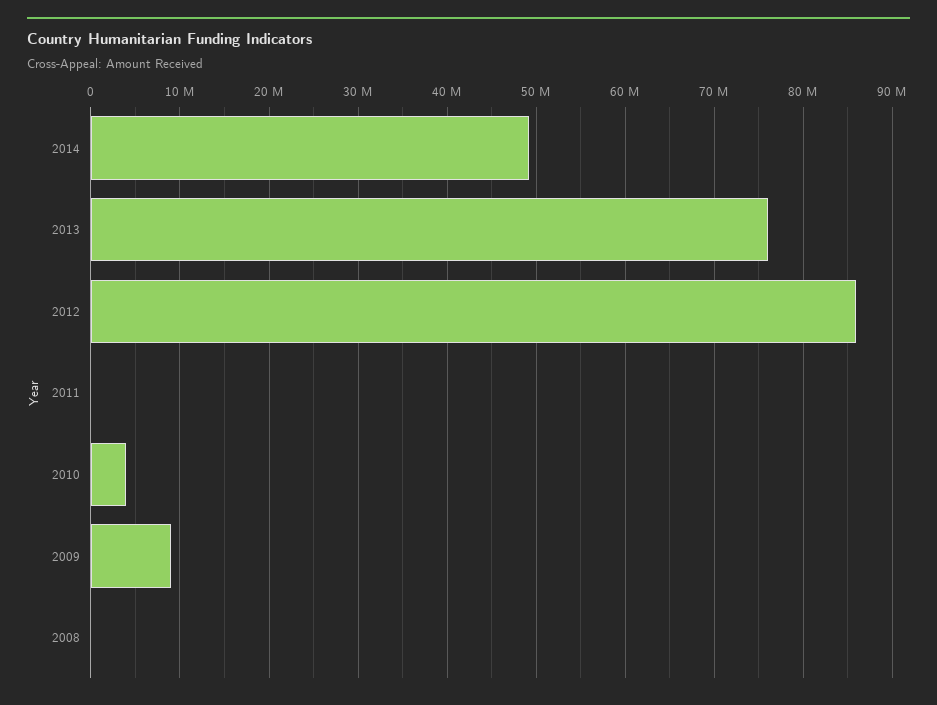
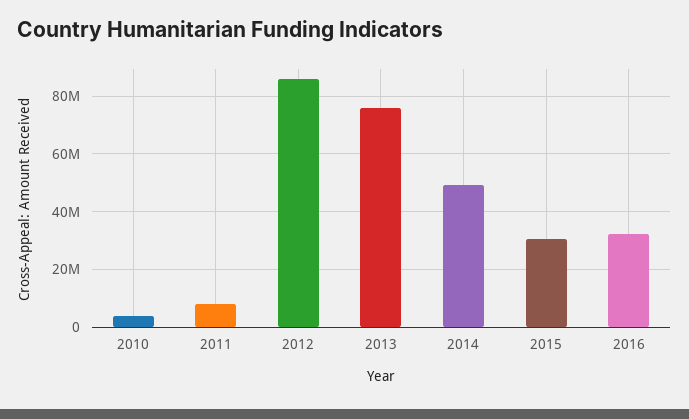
2011: 0 -> 7500000
2009: 9000000 -> none
2008: 0 -> none
2015: none -> 30000000
2016: none -> 32500000

